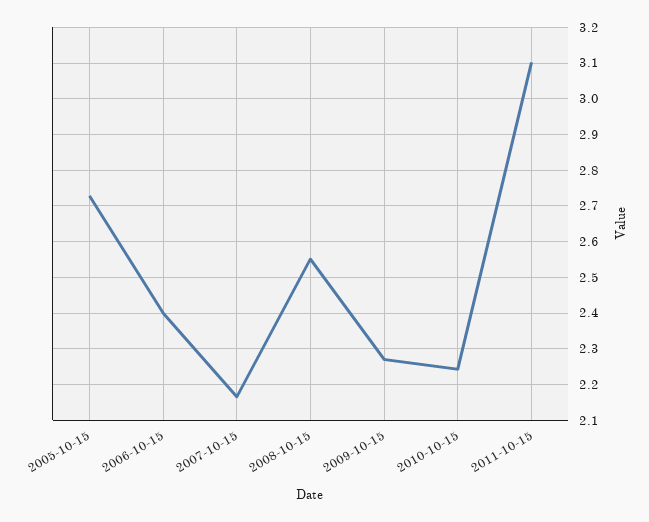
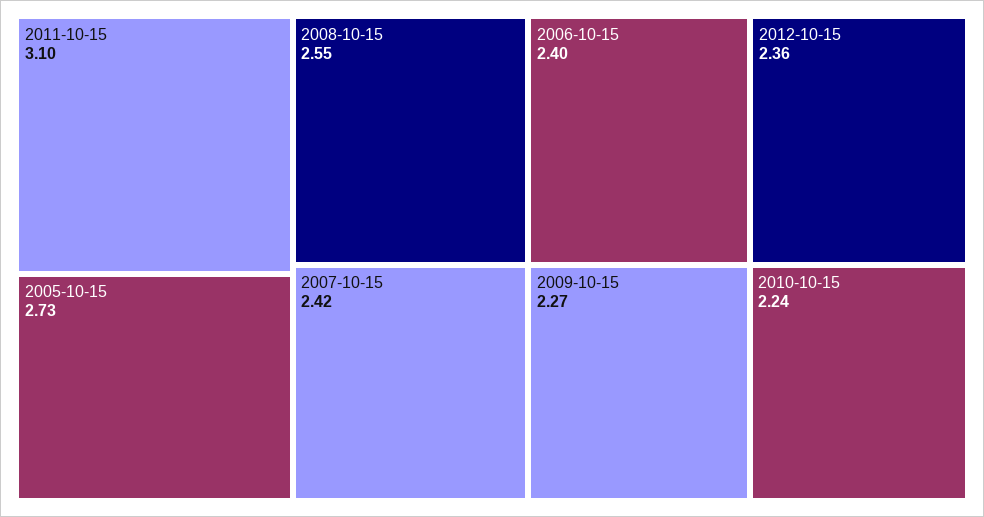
2007-10-15: 2.16 -> 2.42
2012-10-15: none -> 2.36

